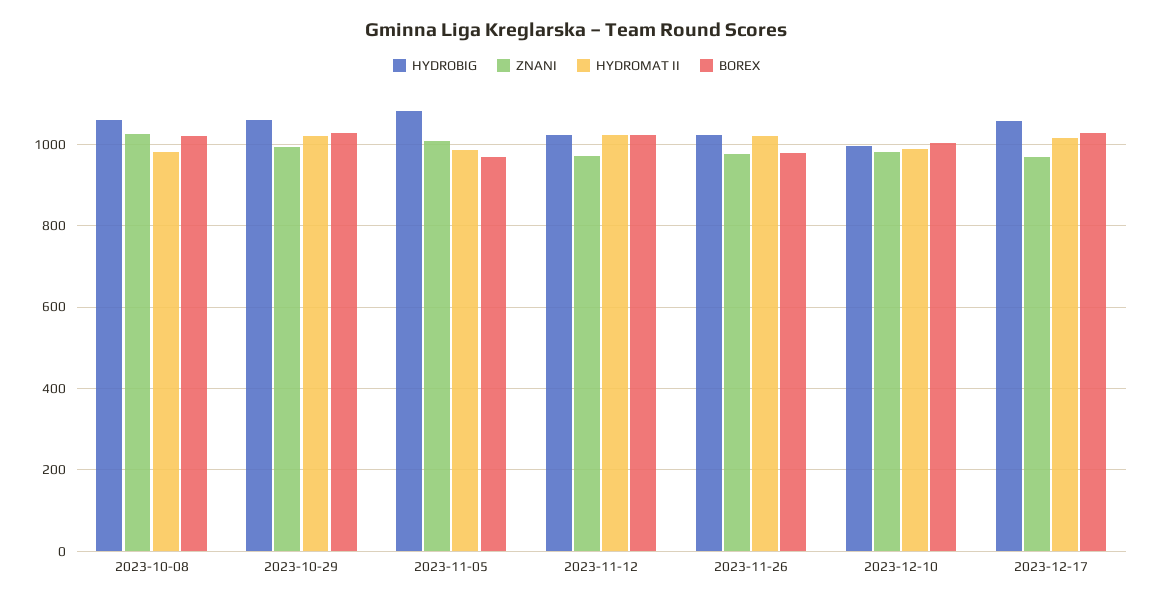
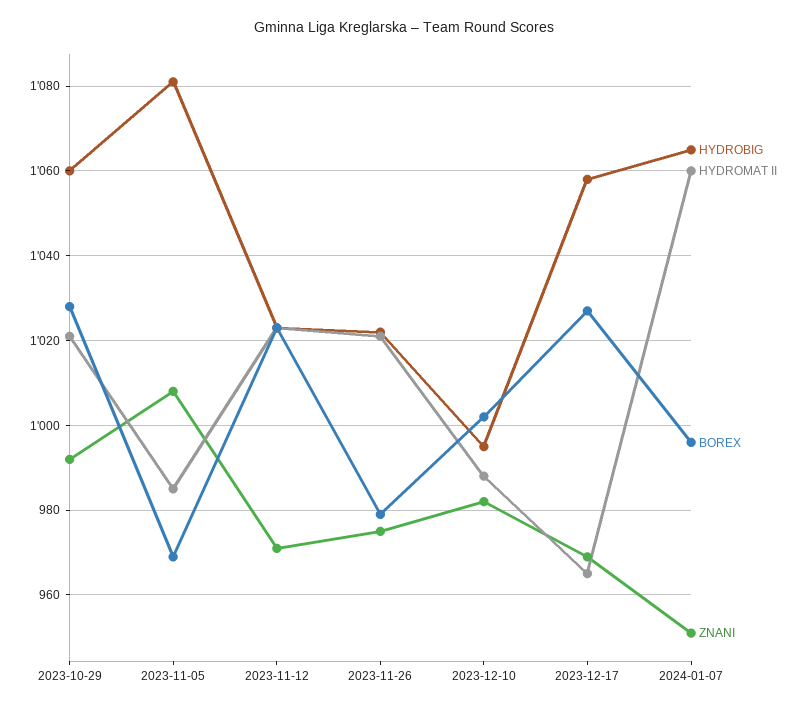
HYDROBIG, 2023-10-08: 1060 -> none
ZNANI, 2023-10-08: 1020 -> none
HYDROMAT II, 2023-10-08: 980 -> none
BOREX, 2023-10-08: 1020 -> none
HYDROMAT II, 2023-12-17: 1020 -> 965
HYDROBIG, 2024-01-07: none -> 1065
HYDROMAT II, 2024-01-07: none -> 1060
BOREX, 2024-01-07: none -> 995
ZNANI, 2024-01-07: none -> 950

